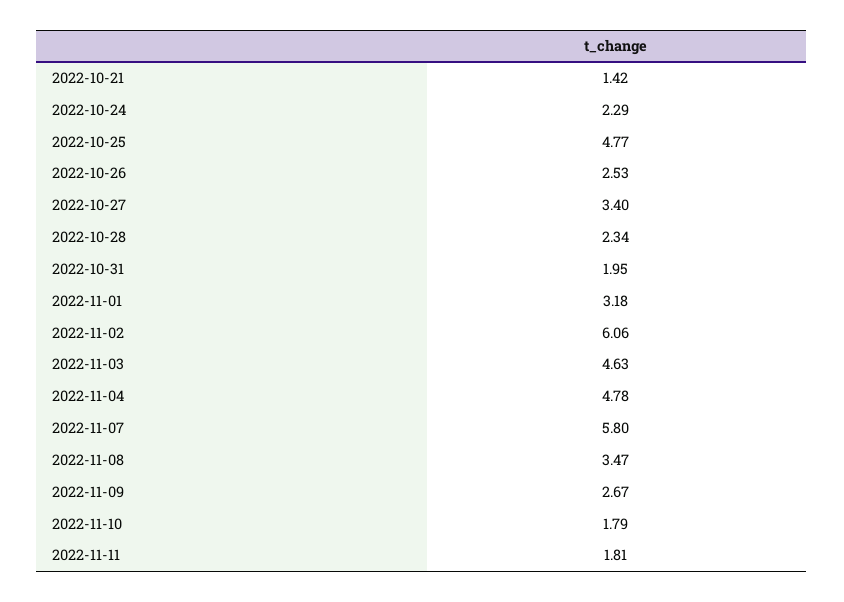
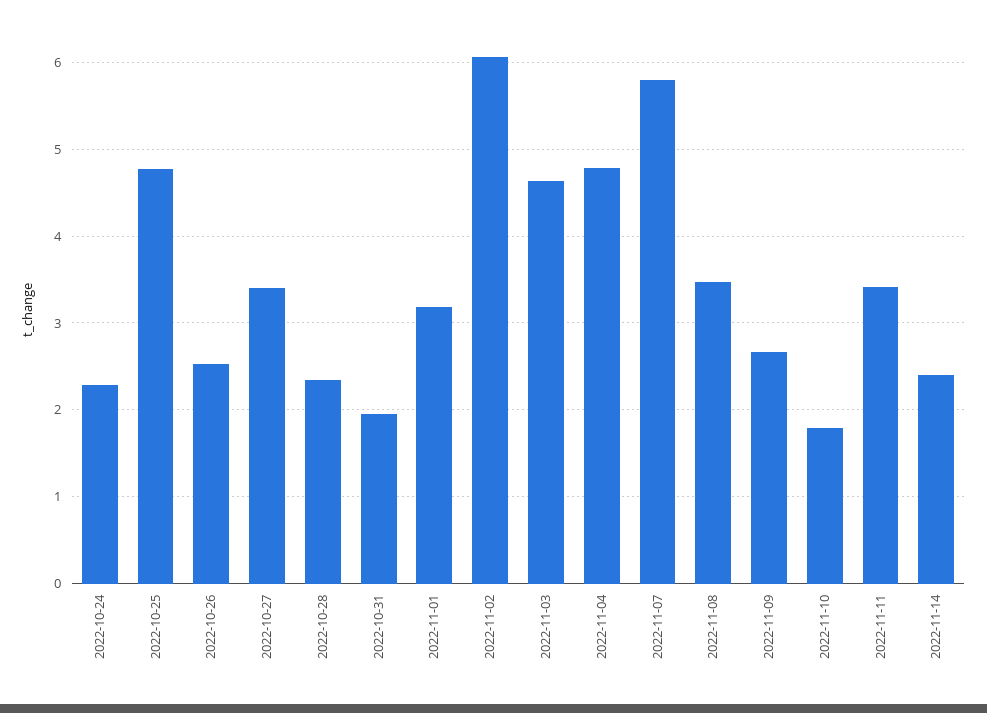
2022-10-21: 1.42 -> none
2022-11-11: 1.81 -> 3.4
2022-11-14: none -> 2.4

